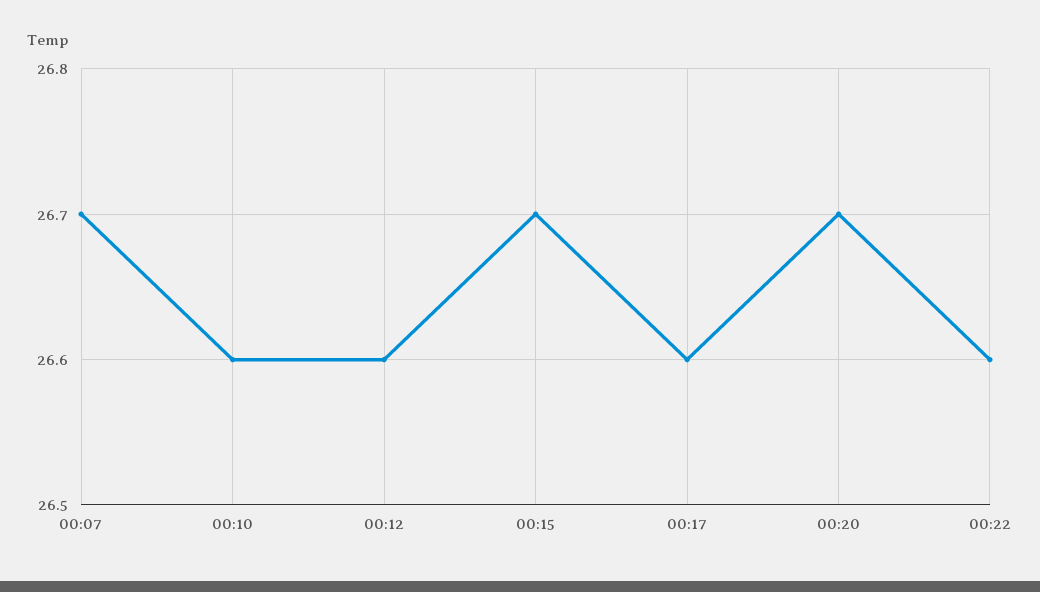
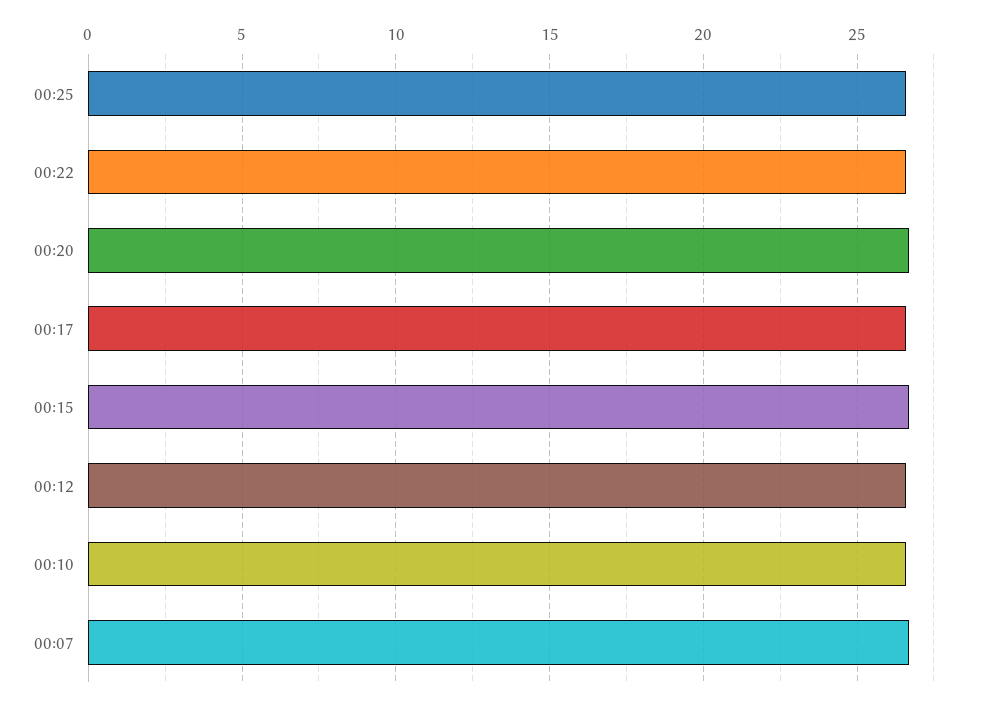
00:25: none -> 26.5

